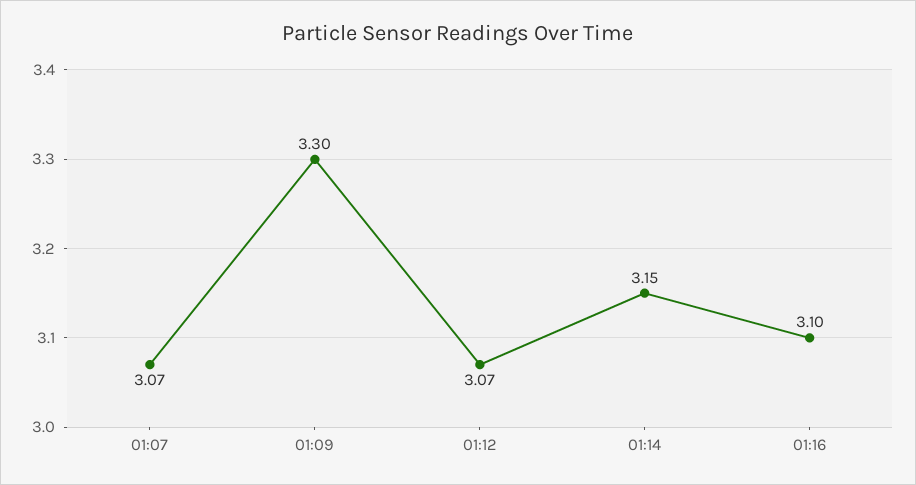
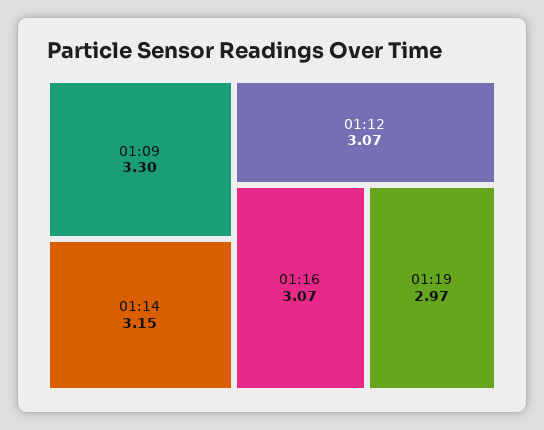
01:07: 3.07 -> none
01:16: 3.1 -> 3.07
01:19: none -> 2.97

